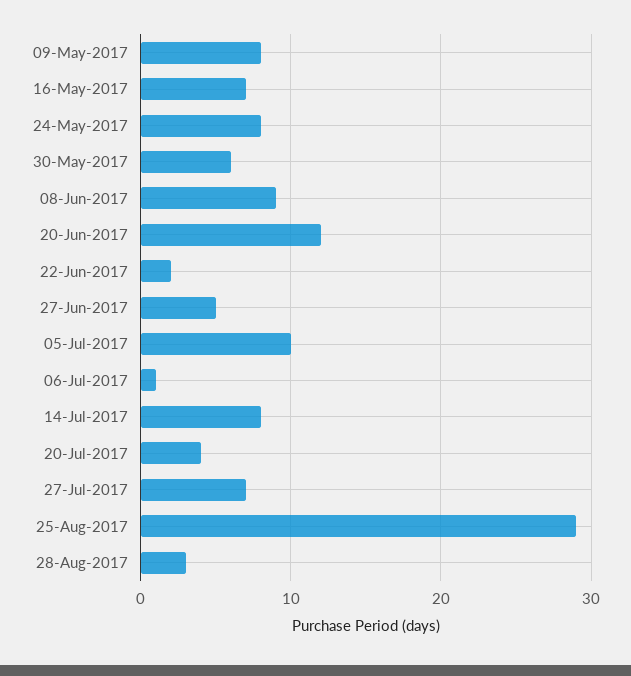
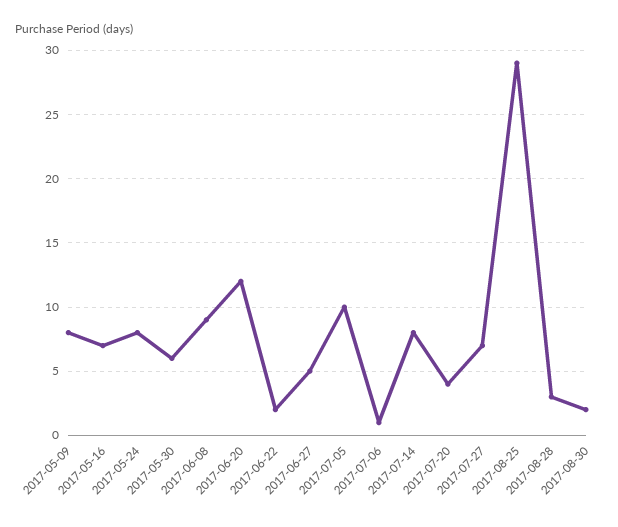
2017-08-30: none -> 2

